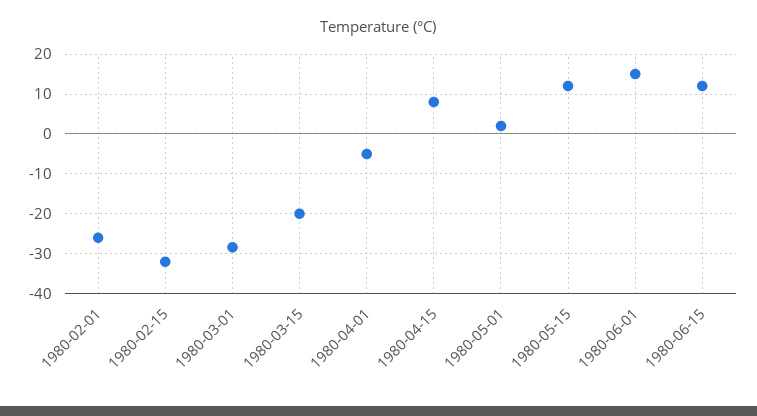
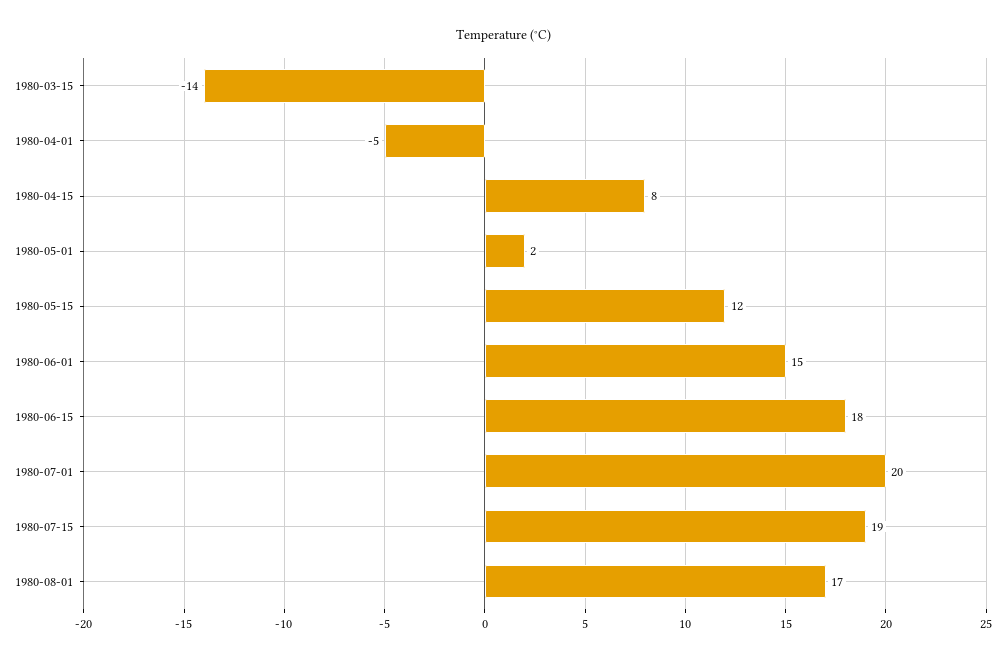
1980-02-01: -26 -> none
1980-02-15: -32 -> none
1980-03-01: -28 -> none
1980-03-15: -20 -> -14
1980-06-15: 12 -> 18
1980-07-01: none -> 20
1980-07-15: none -> 19
1980-08-01: none -> 17

